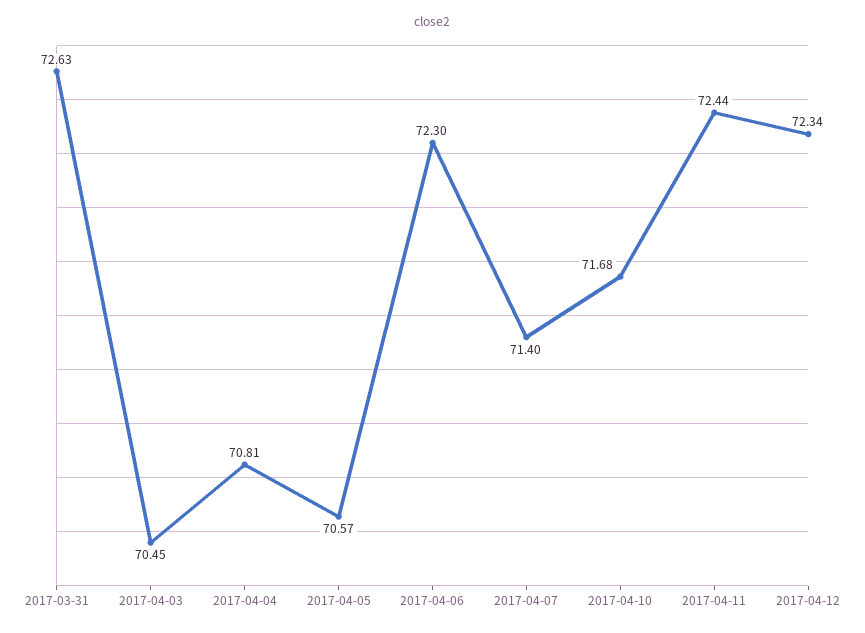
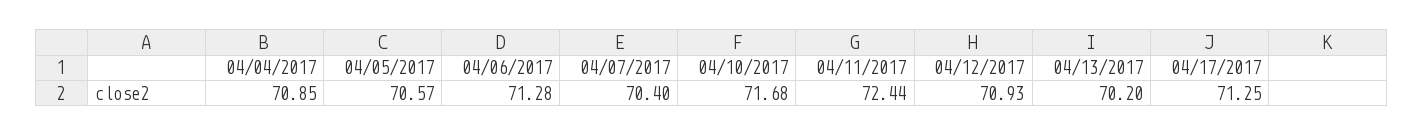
2017-03-31: 72.63 -> none
2017-04-03: 70.45 -> none
2017-04-04: 70.81 -> 70.85
2017-04-06: 72.3 -> 71.28
2017-04-07: 71.4 -> 70.4
2017-04-12: 72.34 -> 70.93
04/13/2017: none -> 70.2
04/17/2017: none -> 71.25

